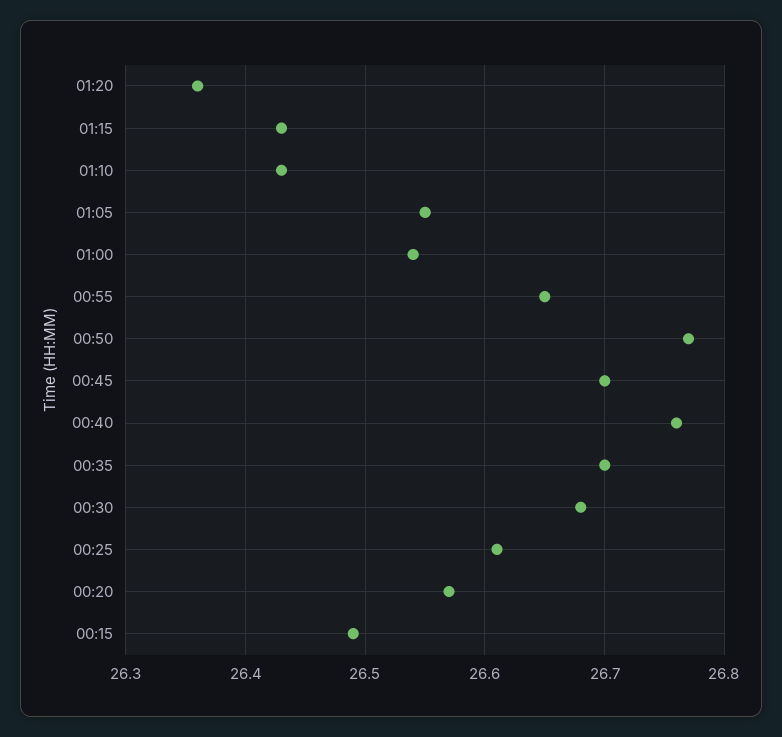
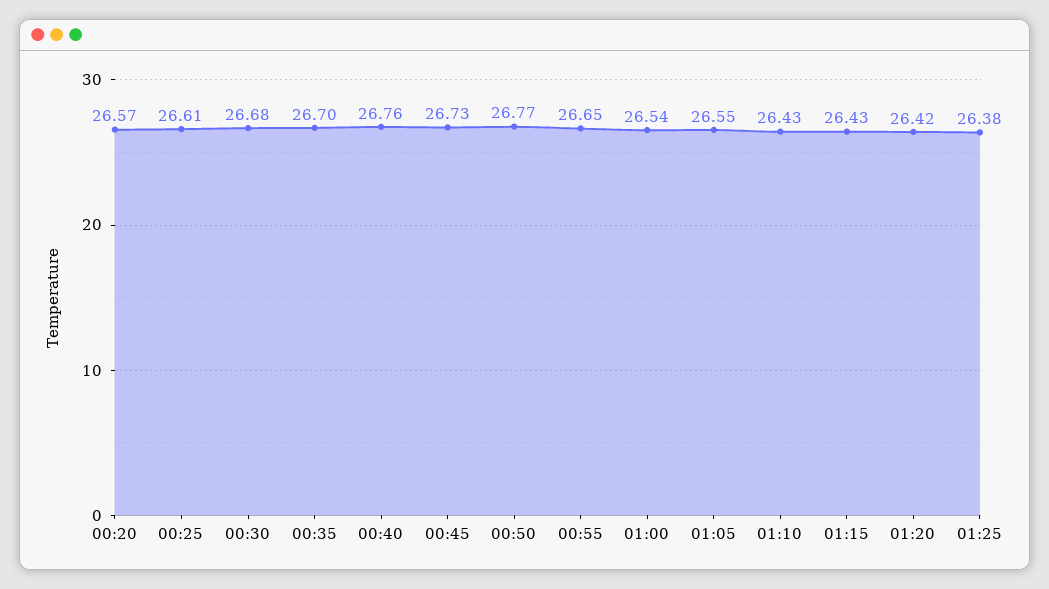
01:20: 26.36 -> 26.42
00:45: 26.7 -> 26.73
00:15: 26.49 -> none
01:25: none -> 26.38

